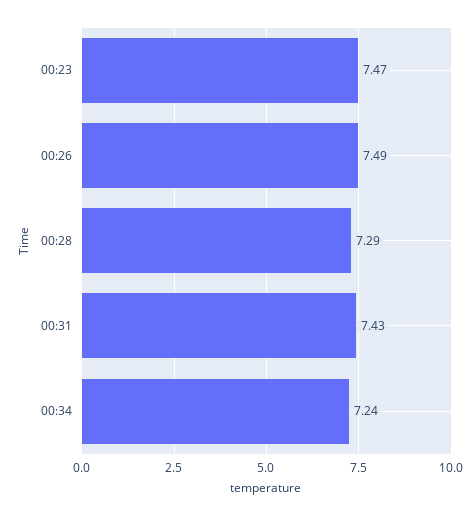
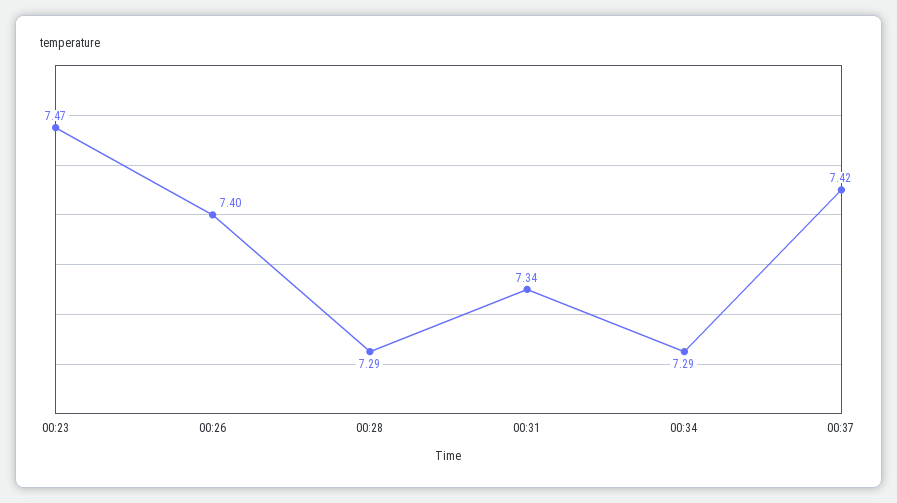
00:26: 7.49 -> 7.4
00:31: 7.43 -> 7.34
00:34: 7.24 -> 7.29
00:37: none -> 7.42

